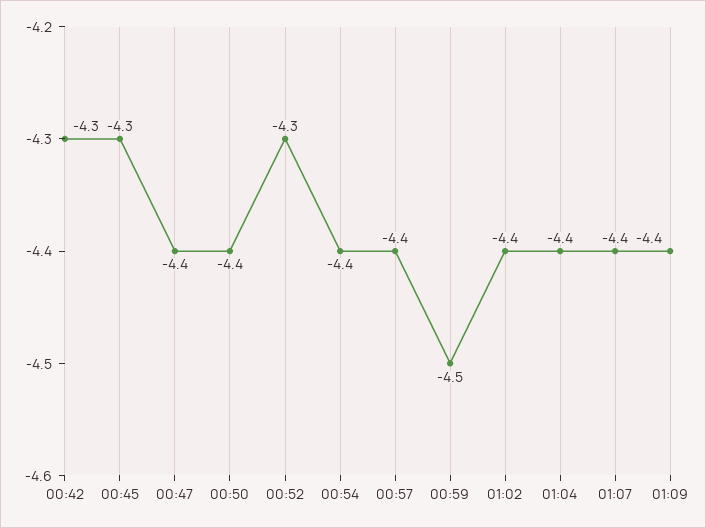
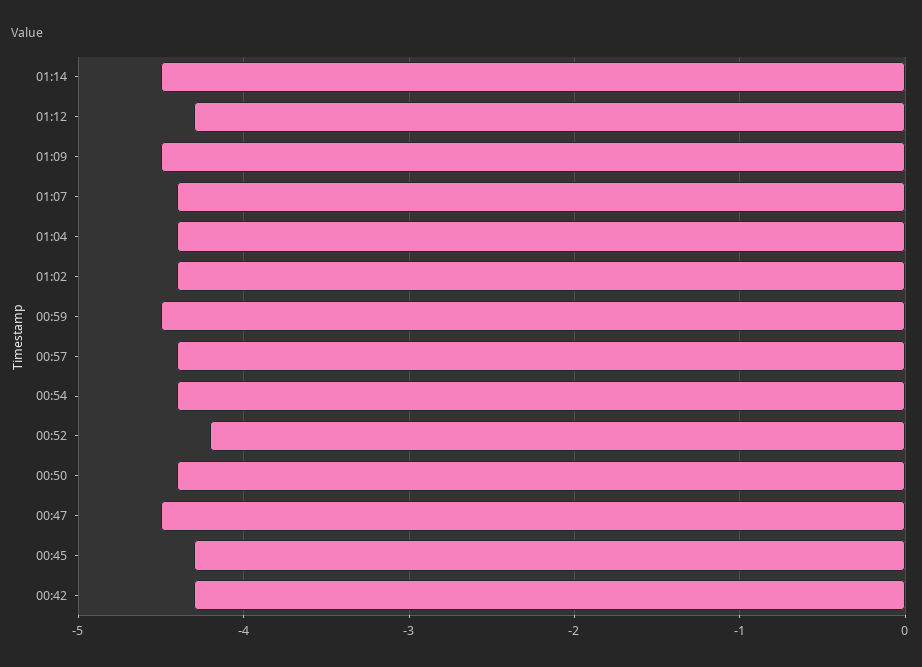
00:47: -4.4 -> -4.5
00:52: -4.3 -> -4.2
01:09: -4.4 -> -4.5
01:14: none -> -4.5
01:12: none -> -4.3

